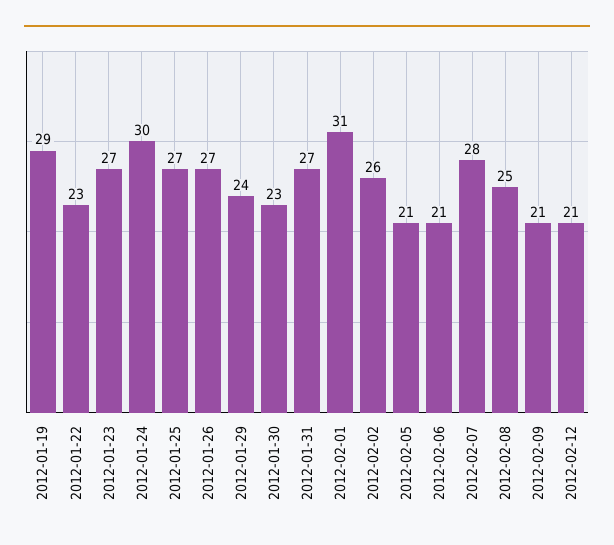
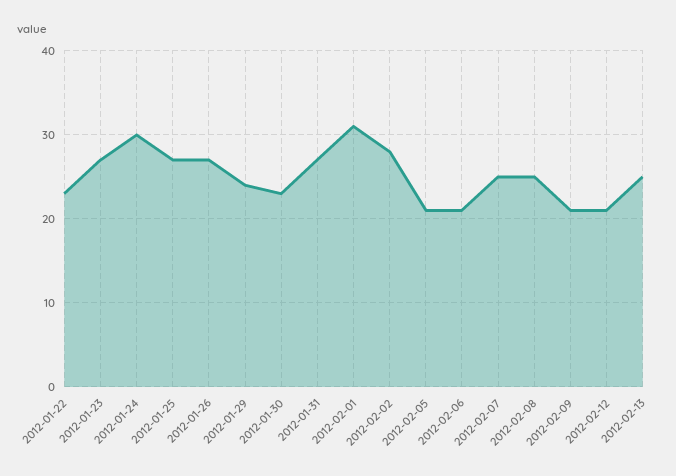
2012-01-19: 29 -> none
2012-02-02: 26 -> 28
2012-02-07: 28 -> 25
2012-02-13: none -> 25

